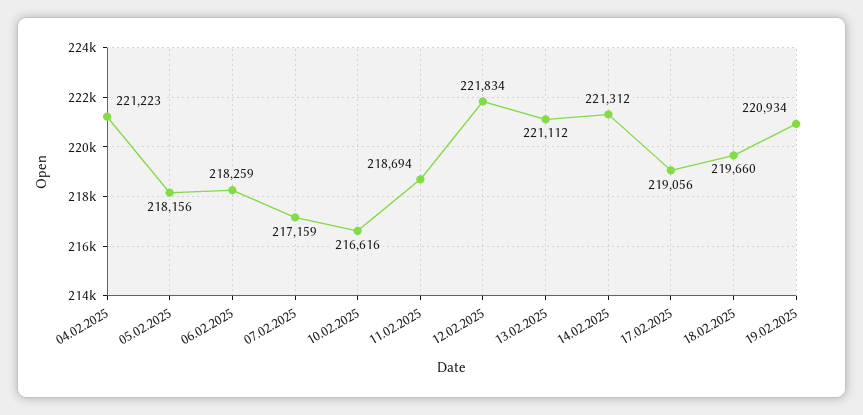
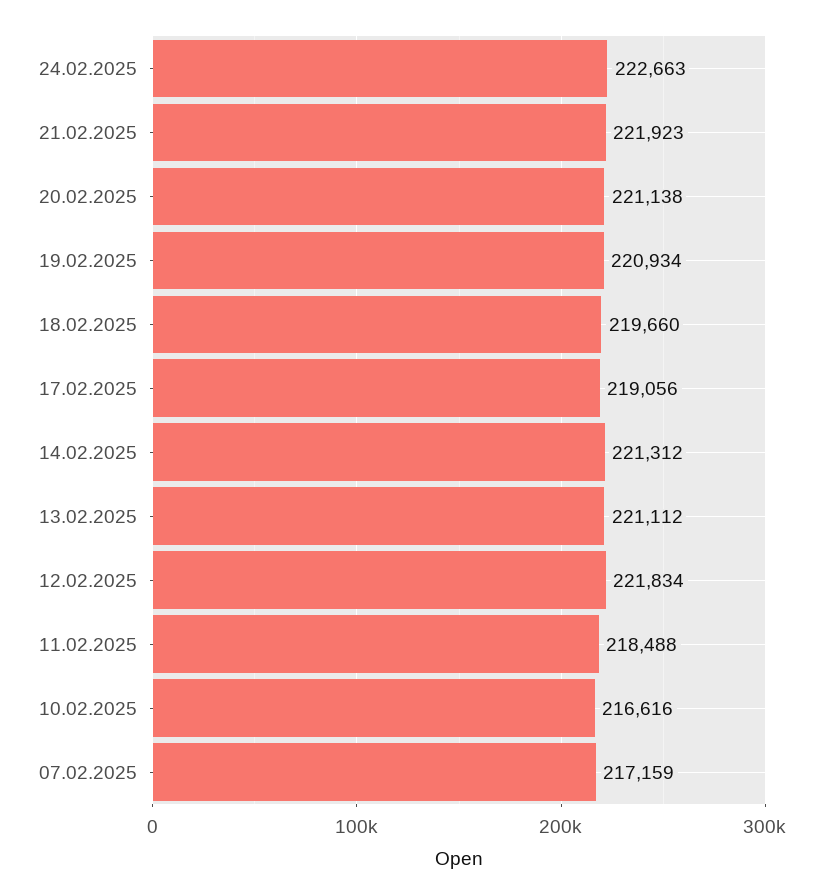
04.02.2025: 221223 -> none
05.02.2025: 218156 -> none
06.02.2025: 218259 -> none
11.02.2025: 218694 -> 218488
24.02.2025: none -> 222663
21.02.2025: none -> 221923
20.02.2025: none -> 221138

